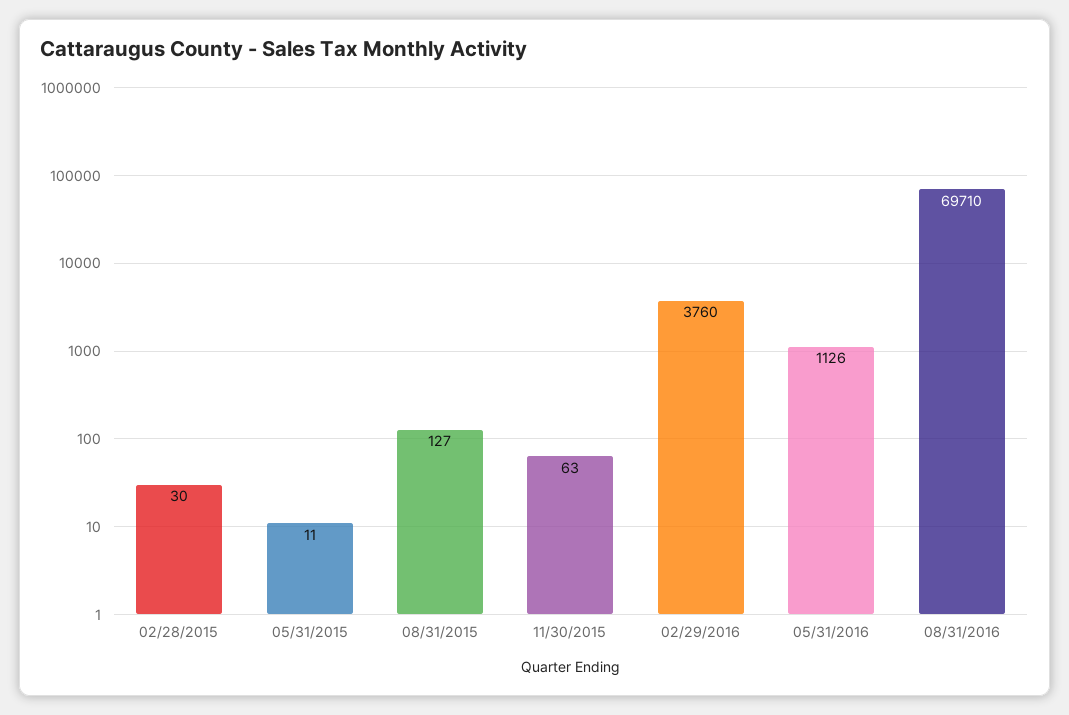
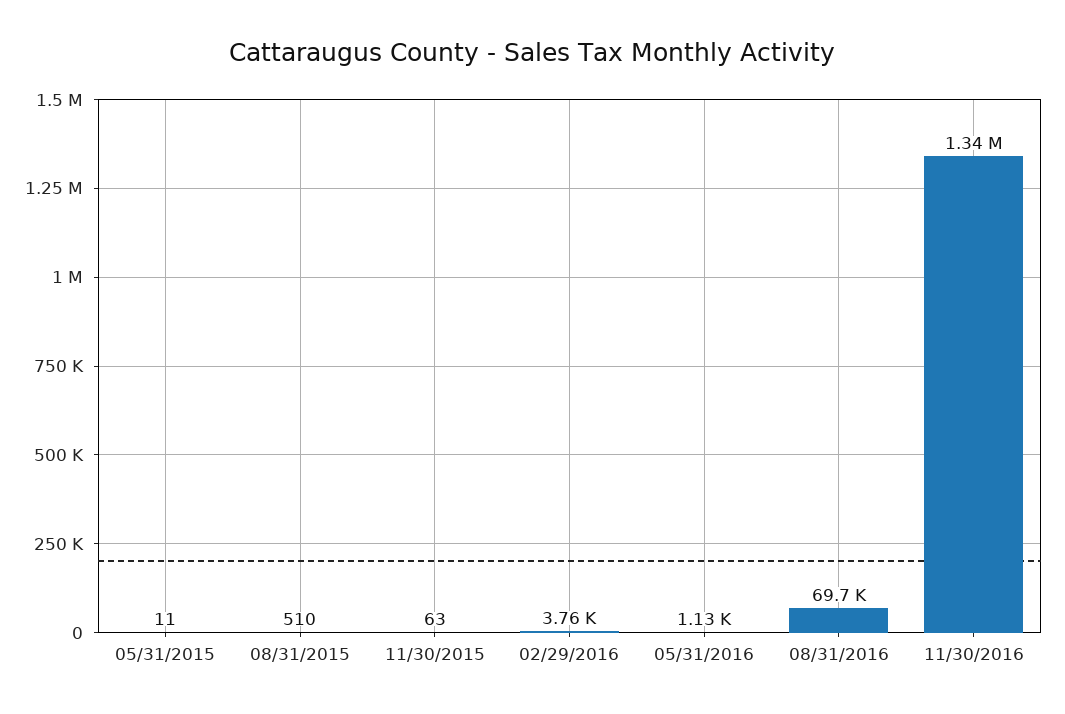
02/28/2015: 30 -> none
08/31/2015: 127 -> 510
11/30/2016: none -> 1340000

